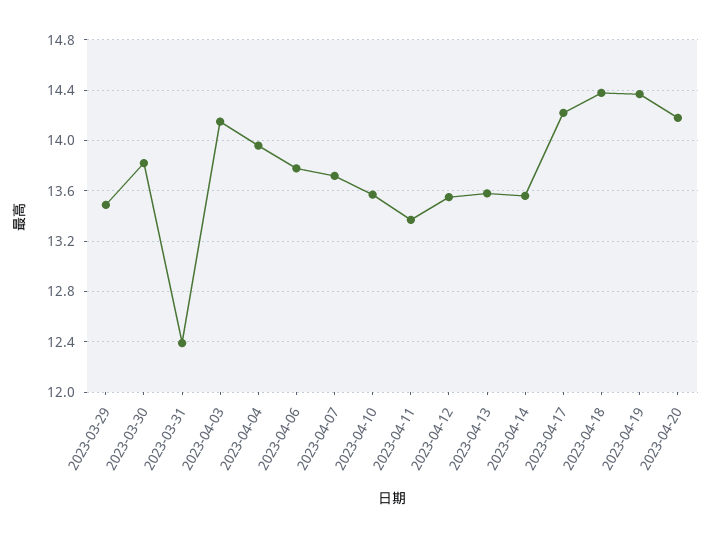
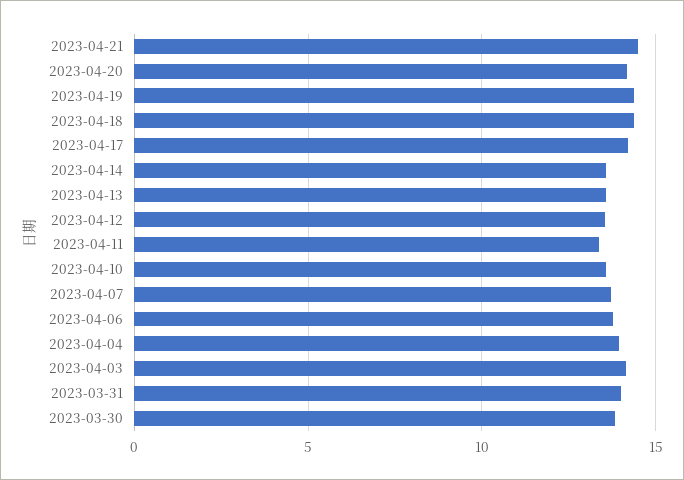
2023-03-29: 13.5 -> none
2023-03-31: 12.4 -> 14
2023-04-21: none -> 14.5

